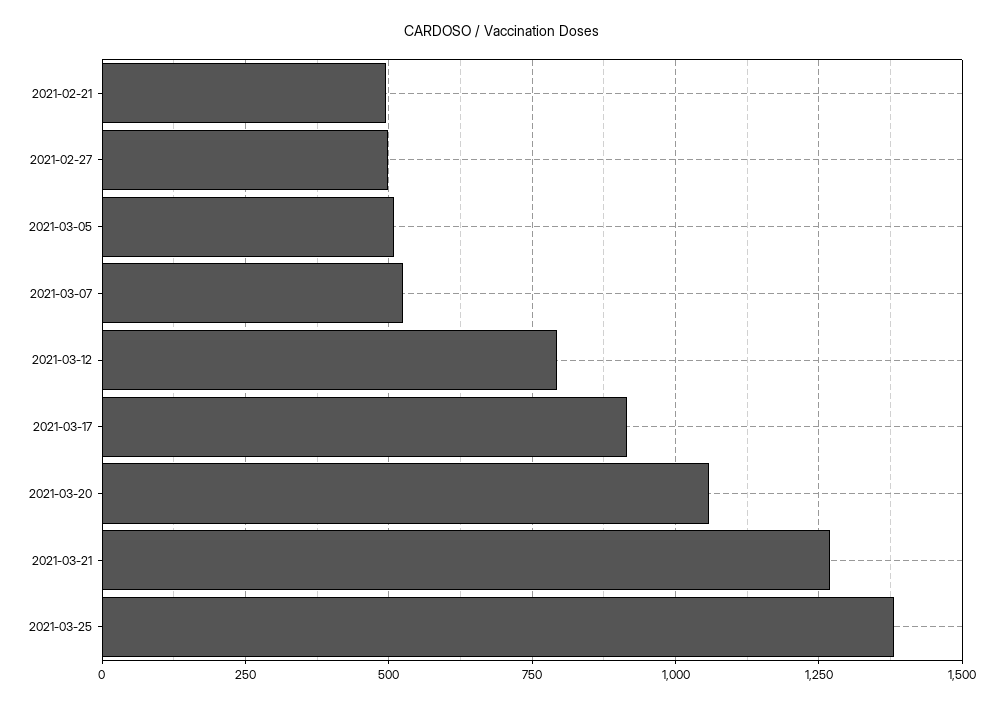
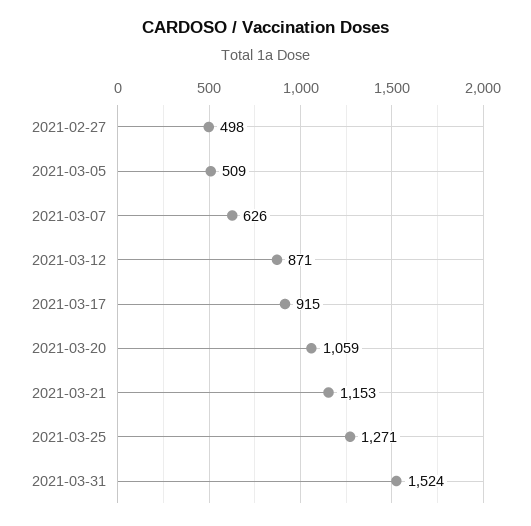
2021-02-21: 500 -> none
2021-03-07: 525 -> 626
2021-03-12: 800 -> 871
2021-03-21: 1275 -> 1153
2021-03-25: 1375 -> 1271
2021-03-31: none -> 1524

